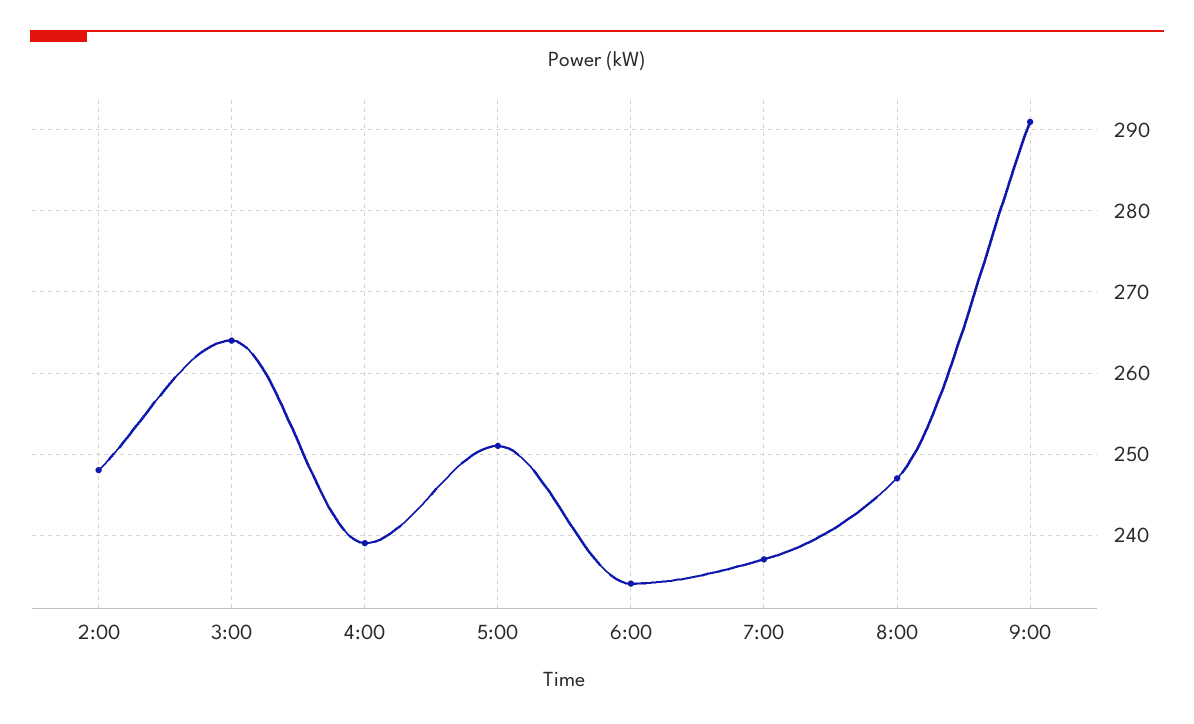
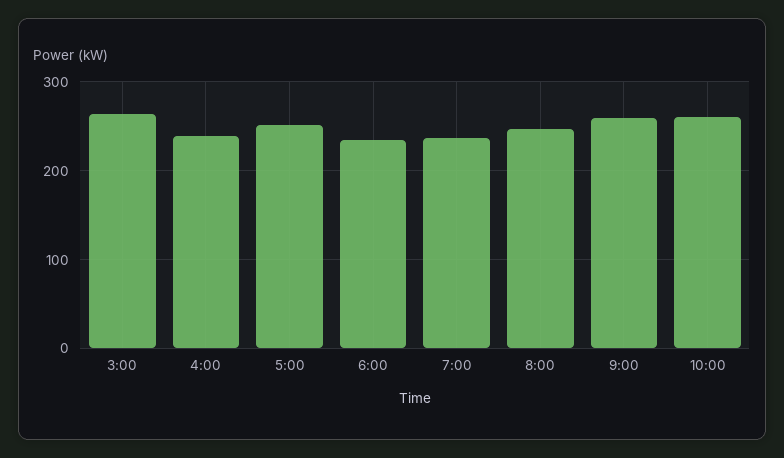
2:00: 248 -> none
9:00: 291 -> 260
10:00: none -> 260

